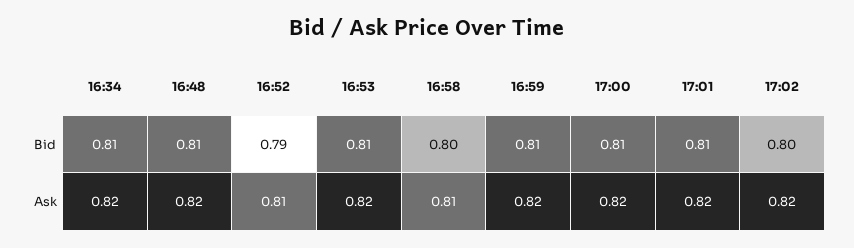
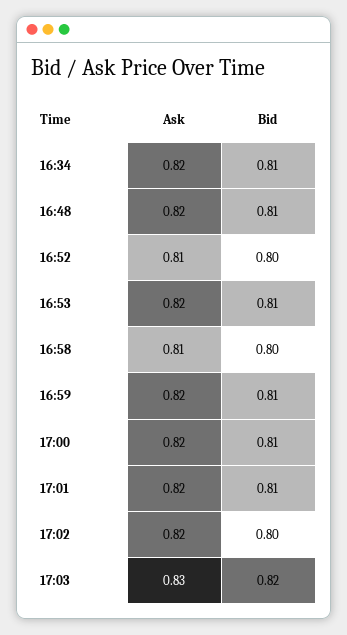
16:52, Bid: 0.79 -> 0.8
17:03, Ask: none -> 0.83
17:03, Bid: none -> 0.82

